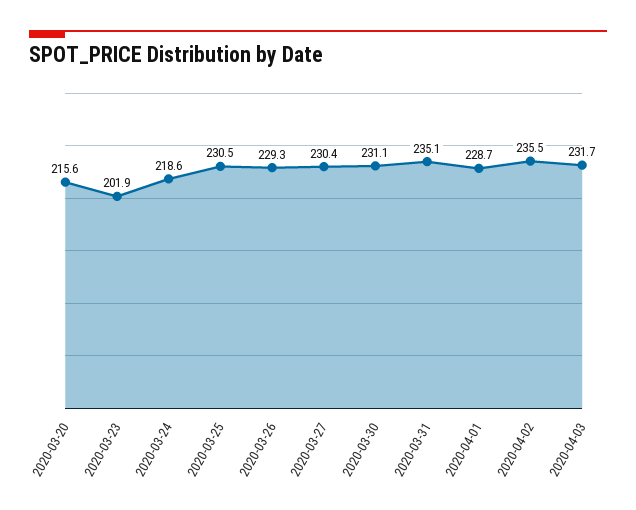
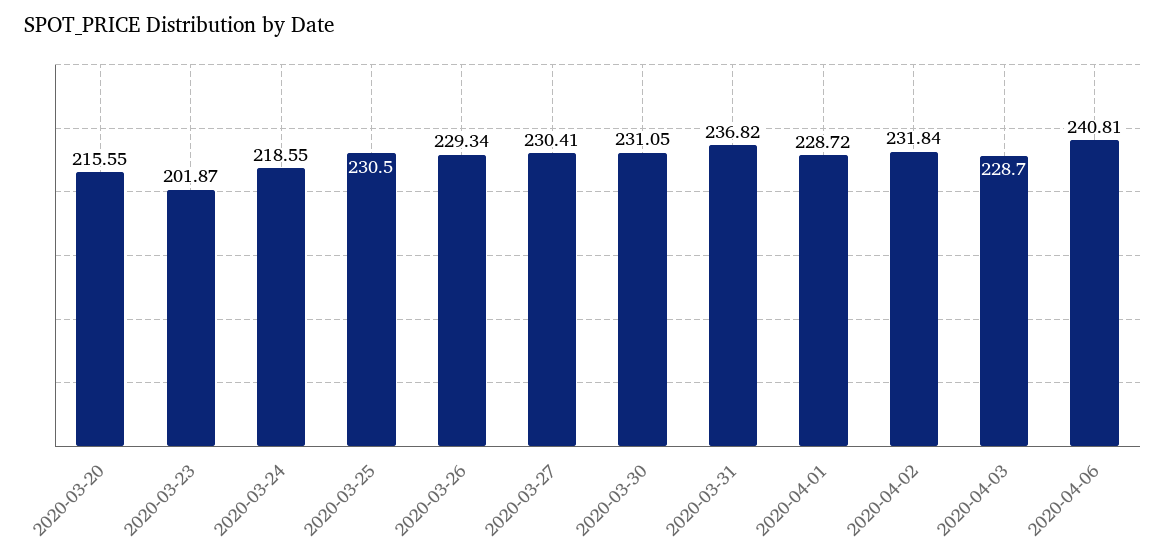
2020-03-31: 235.1 -> 236.82
2020-04-02: 235.5 -> 231.84
2020-04-03: 231.7 -> 228.7
2020-04-06: none -> 240.81

